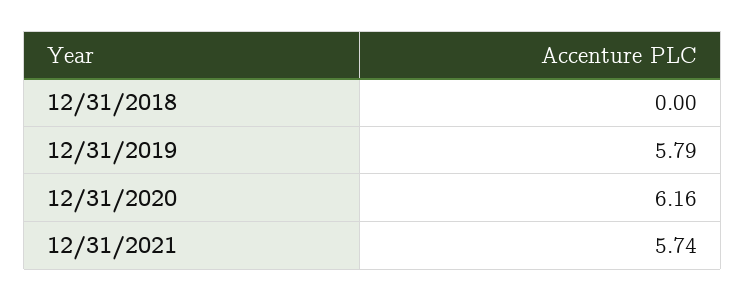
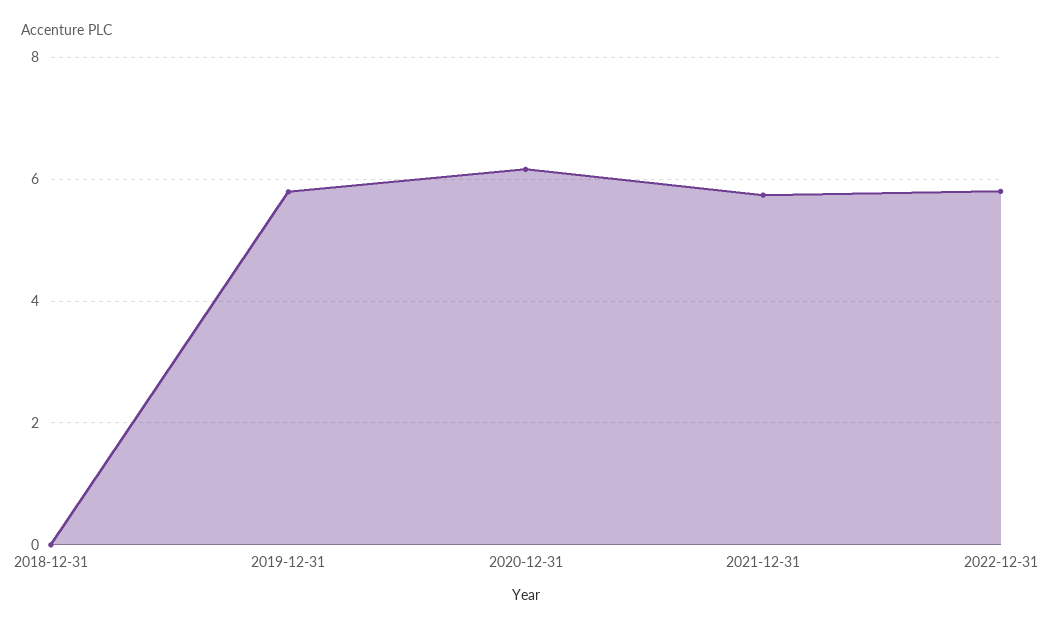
2022-12-31: none -> 5.8

